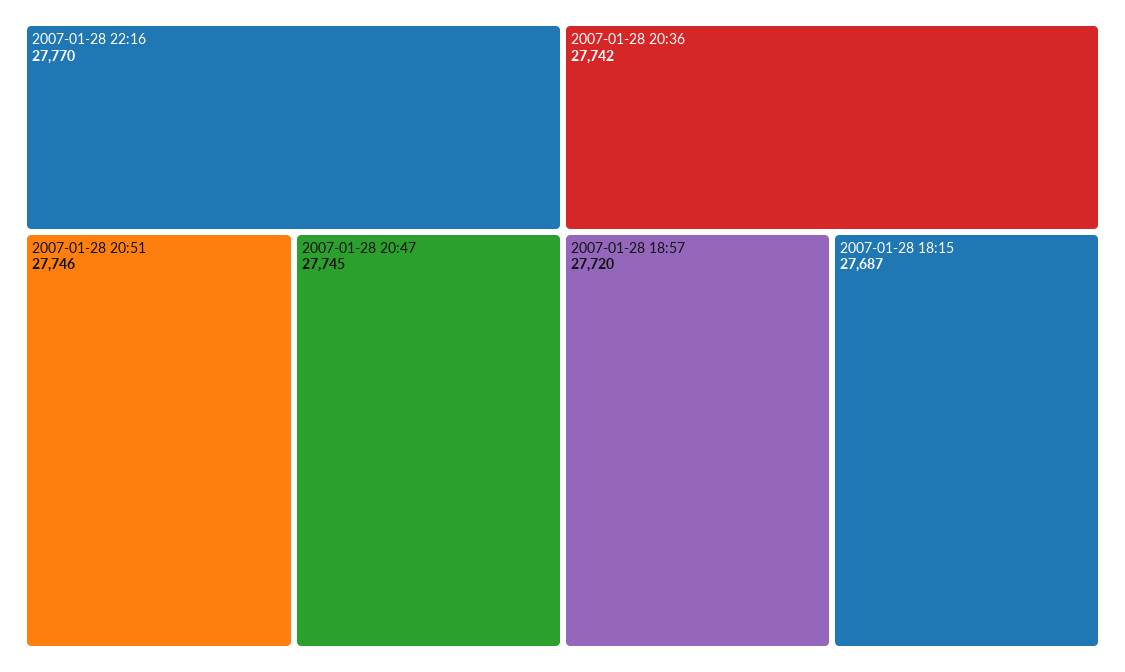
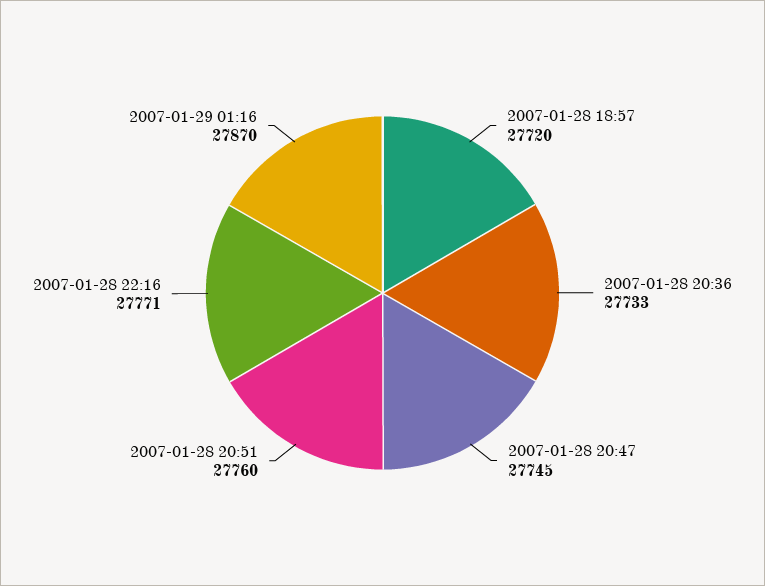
2007-01-28 22:16: 27770 -> 27771
2007-01-28 20:51: 27746 -> 27760
2007-01-28 20:36: 27742 -> 27733
2007-01-28 18:15: 27687 -> none
2007-01-29 01:16: none -> 27870

